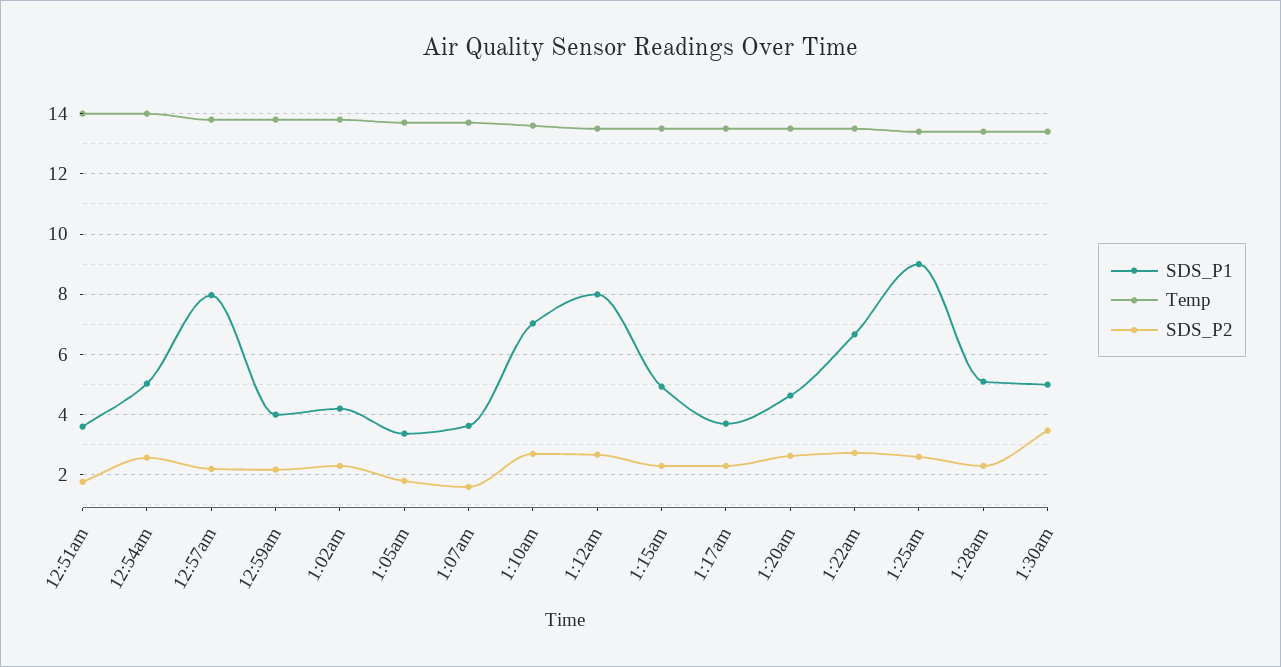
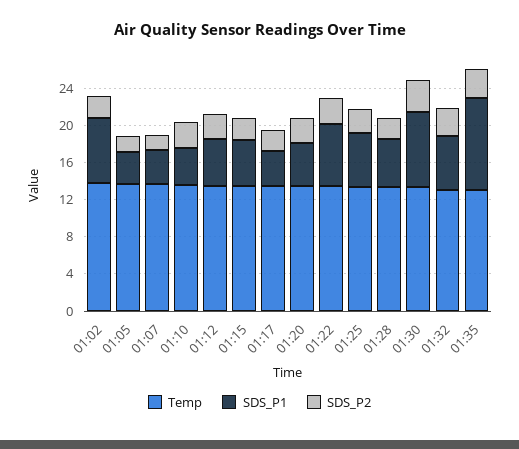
SDS_P1, 12:51am: 3.6 -> none
Temp, 12:51am: 14 -> none
SDS_P2, 12:51am: 1.8 -> none
SDS_P1, 12:54am: 5 -> none
Temp, 12:54am: 14 -> none
SDS_P2, 12:54am: 2.6 -> none
SDS_P1, 12:57am: 8 -> none
Temp, 12:57am: 13.8 -> none
SDS_P2, 12:57am: 2.2 -> none
SDS_P1, 12:59am: 4 -> none
Temp, 12:59am: 13.8 -> none
SDS_P2, 12:59am: 2.2 -> none
SDS_P1, 1:02am: 4.2 -> 7
SDS_P1, 1:10am: 7 -> 4
SDS_P1, 1:12am: 8 -> 5
SDS_P1, 1:25am: 9 -> 6
SDS_P1, 1:30am: 5 -> 8
Temp, 01:32: none -> 13
SDS_P1, 01:32: none -> 6
SDS_P2, 01:32: none -> 3
Temp, 01:35: none -> 13
SDS_P1, 01:35: none -> 10
SDS_P2, 01:35: none -> 3

